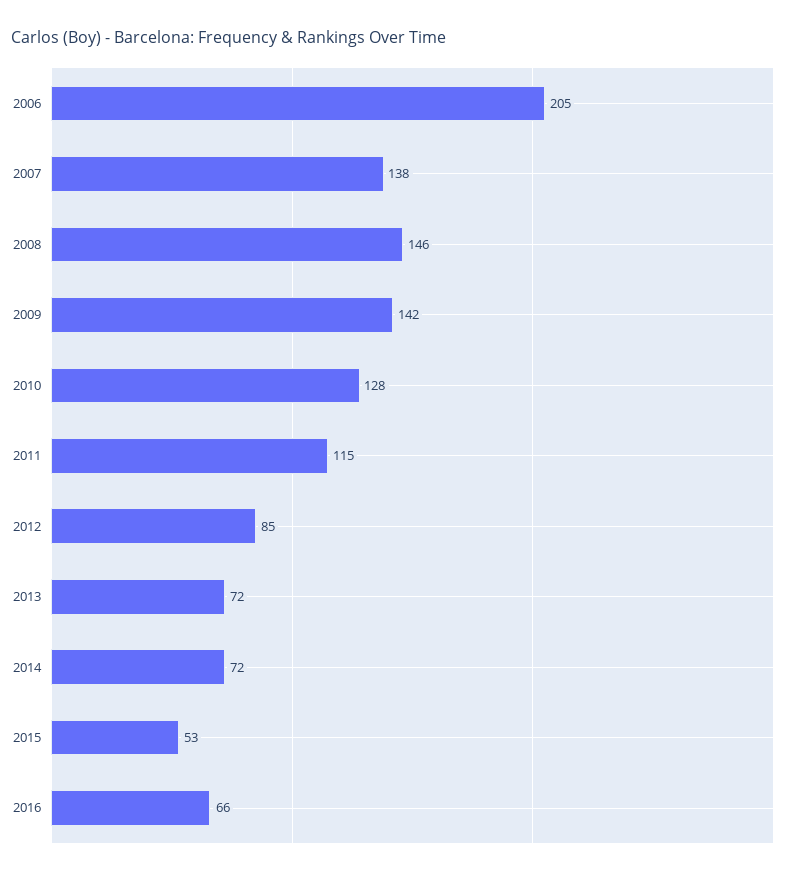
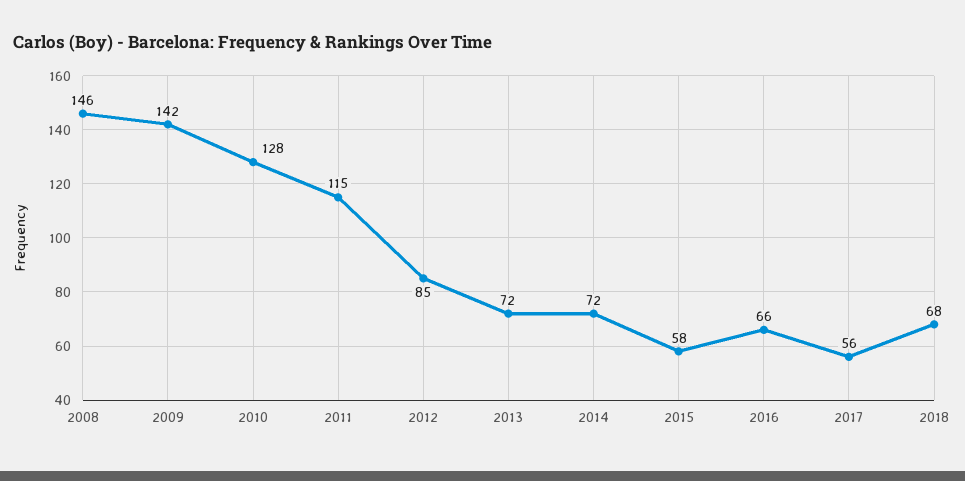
2006: 205 -> none
2007: 138 -> none
2015: 53 -> 58
2017: none -> 56
2018: none -> 68

